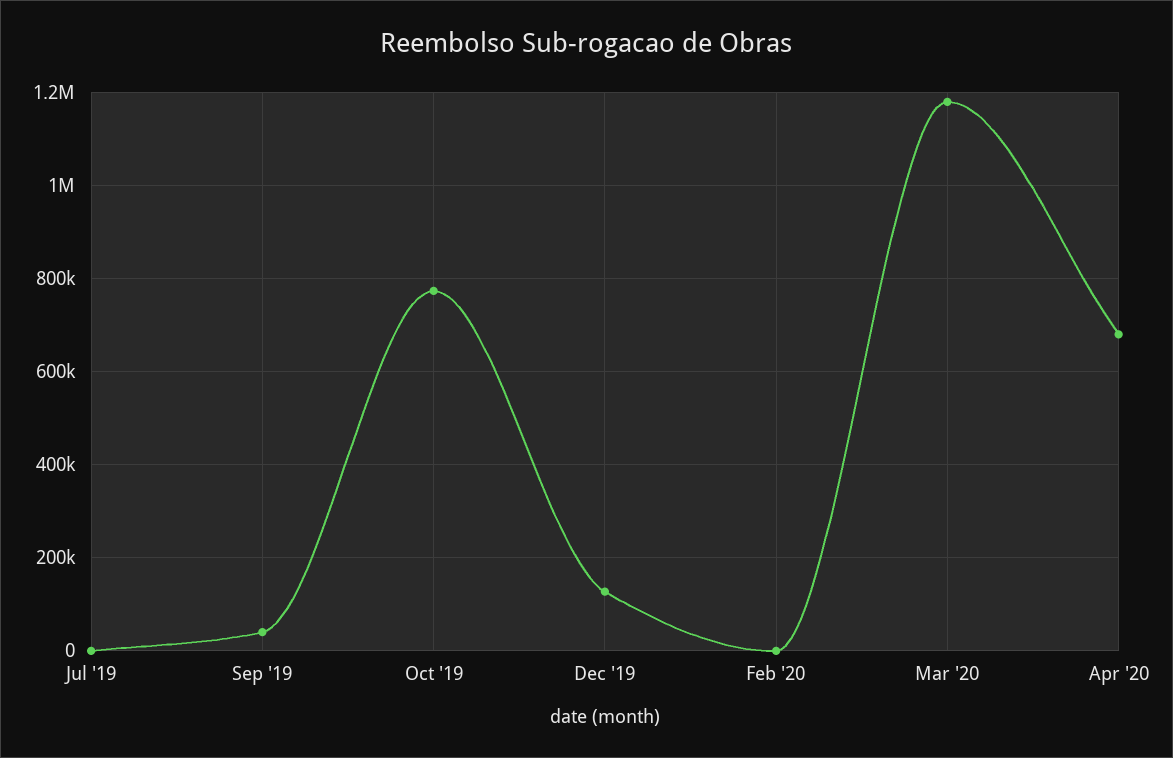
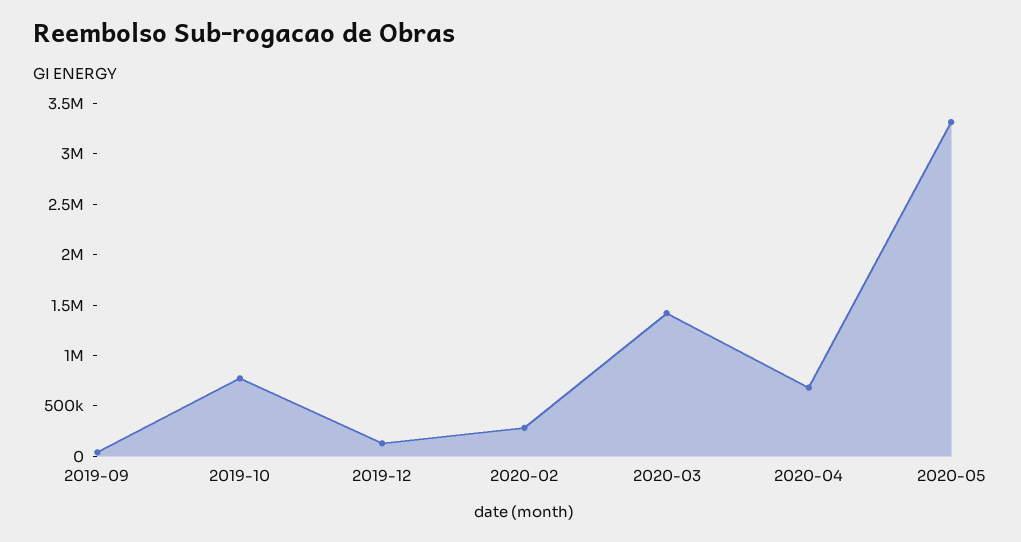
Jul '19: 0 -> none
Feb '20: 0 -> 300000
Mar '20: 1180000 -> 1400000
2020-05: none -> 3300000

